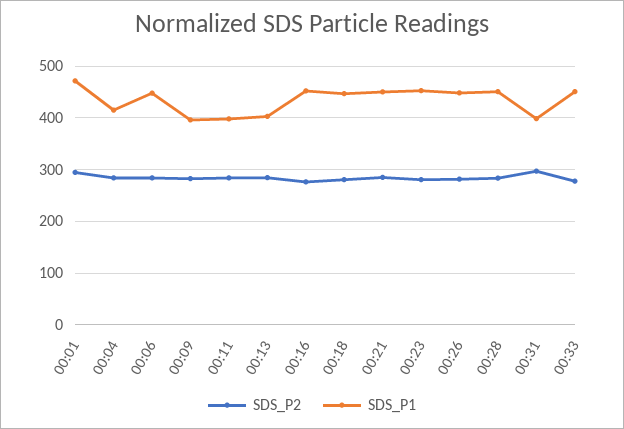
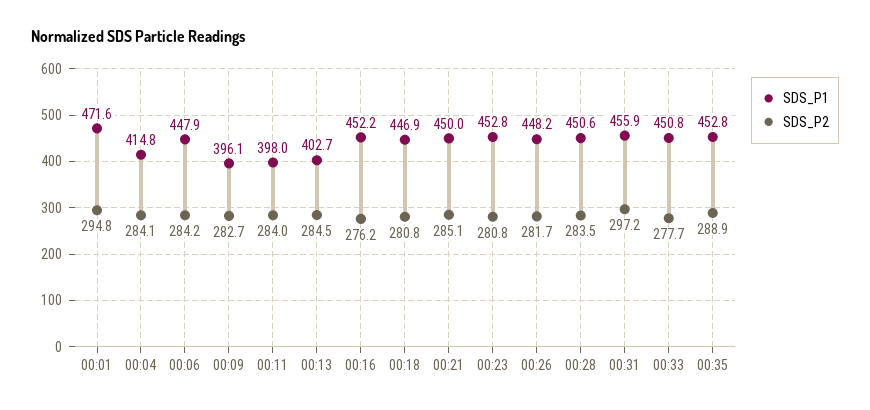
SDS_P1, 00:31: 400 -> 455.9
SDS_P1, 00:35: none -> 452.8
SDS_P2, 00:35: none -> 288.9

